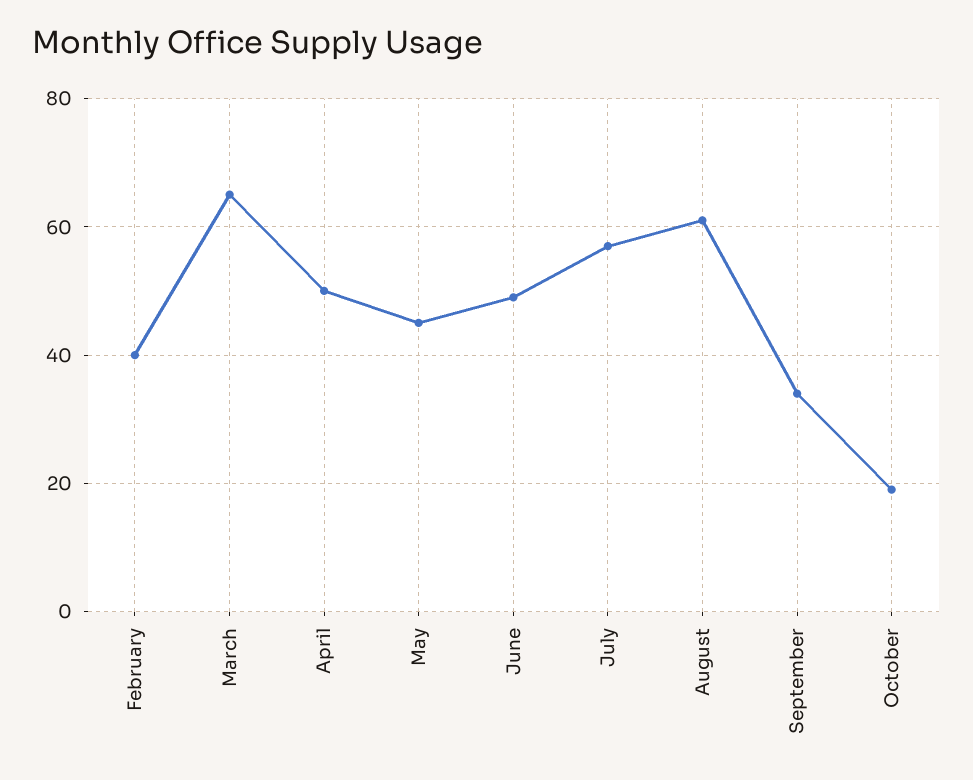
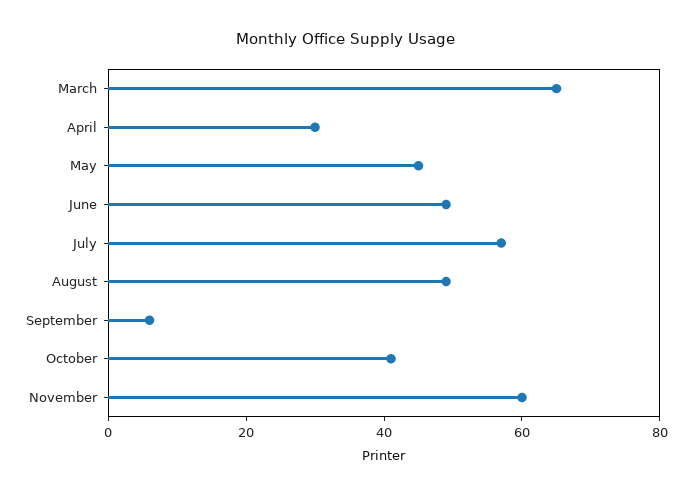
February: 40 -> none
April: 50 -> 30
August: 60 -> 50
September: 35 -> 5
October: 20 -> 40
November: none -> 60

